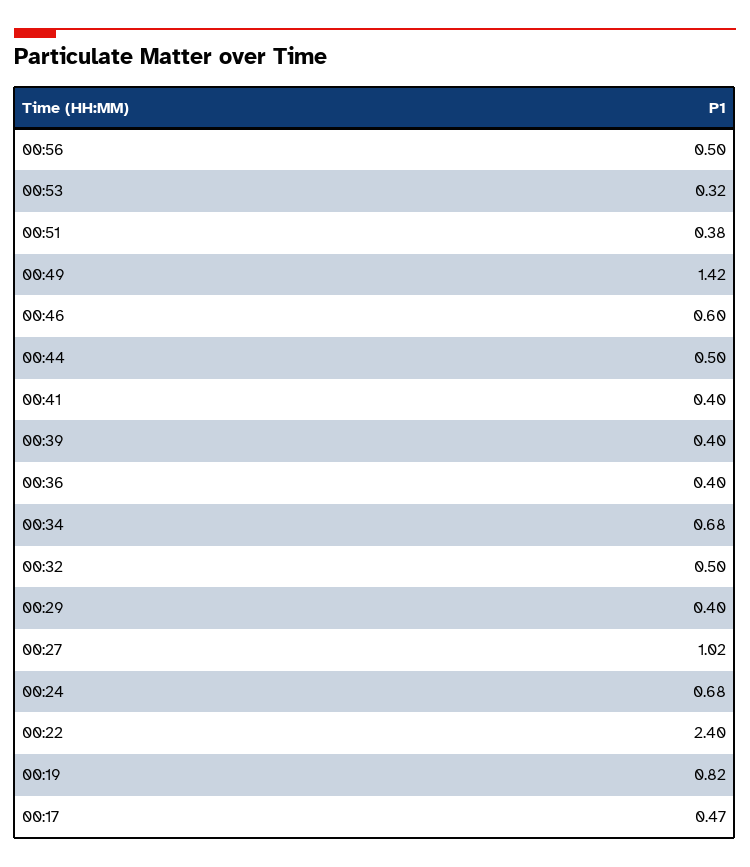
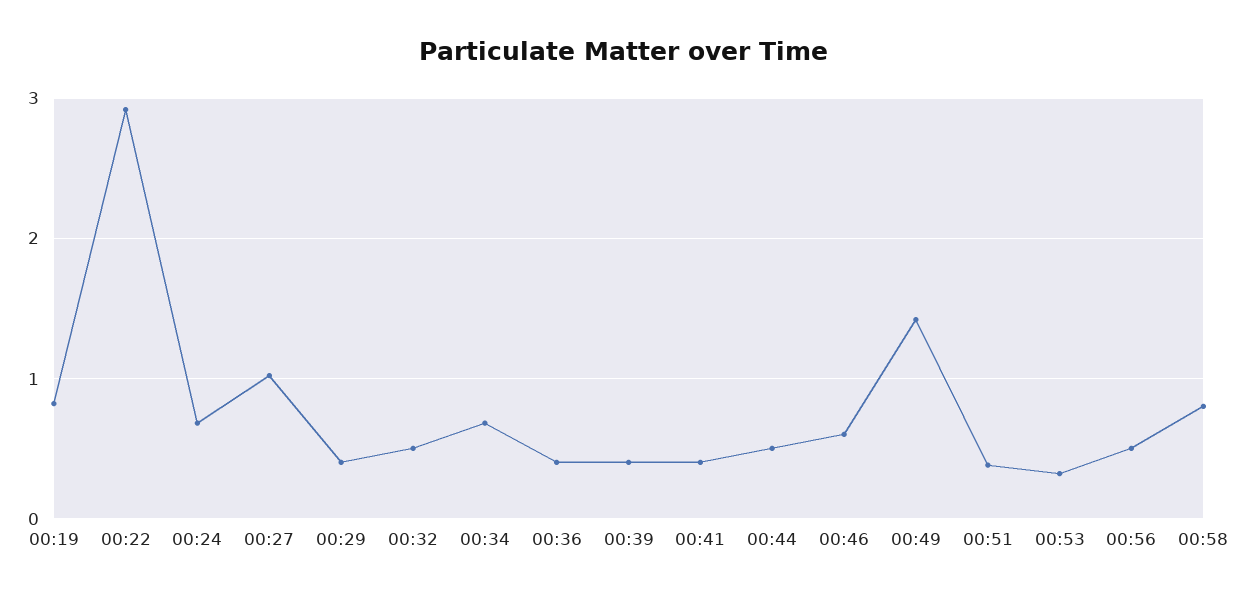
00:22: 2.4 -> 2.9
00:17: 0.47 -> none
00:58: none -> 0.8

